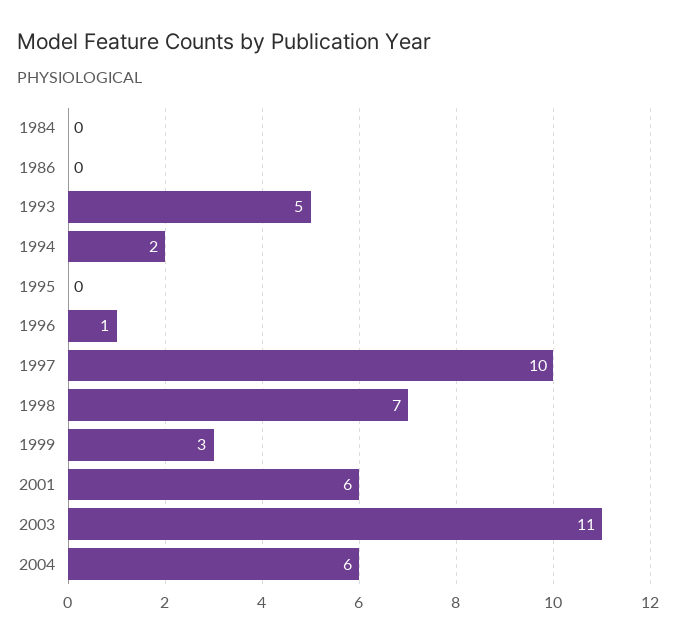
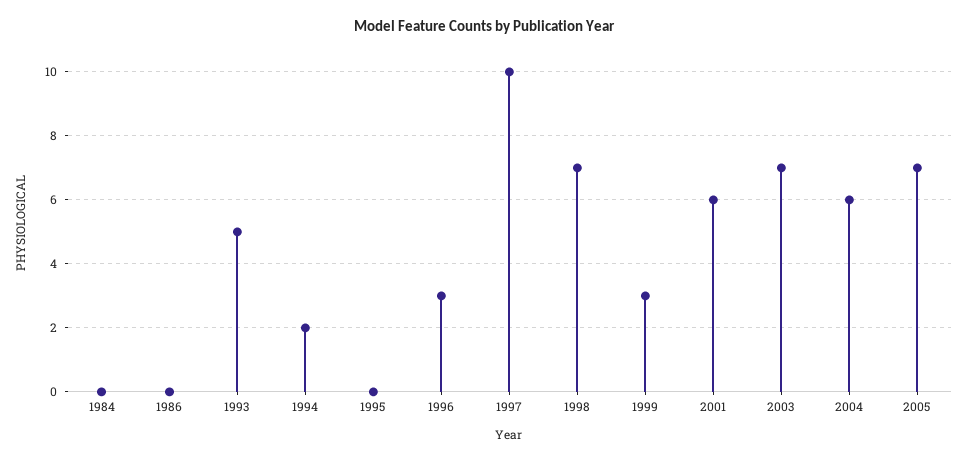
1996: 1 -> 3
2003: 11 -> 7
2005: none -> 7

